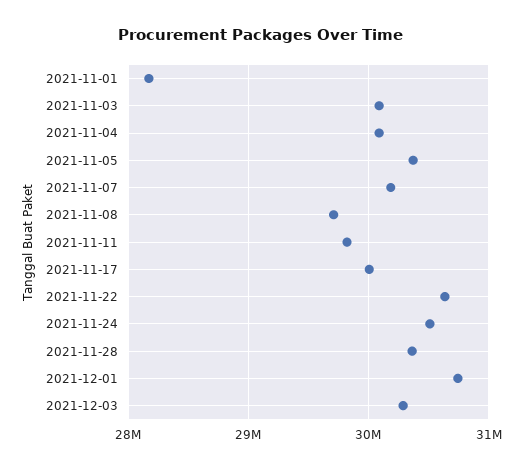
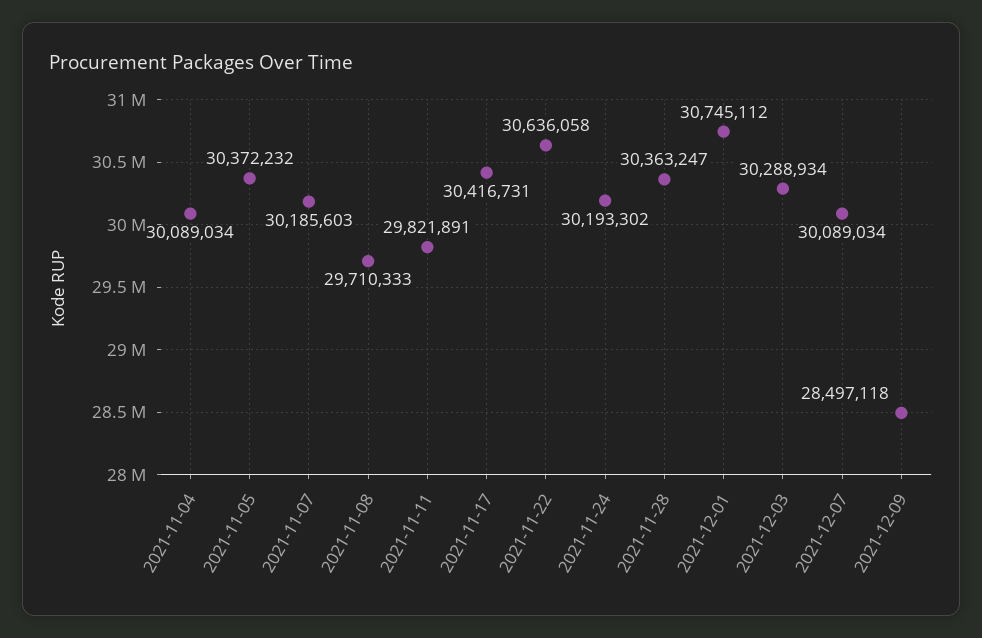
2021-11-01: 28200000 -> none
2021-11-03: 30100000 -> none
2021-11-17: 30000000 -> 30416731
2021-11-24: 30500000 -> 30193302
2021-12-07: none -> 30089034
2021-12-09: none -> 28497118

